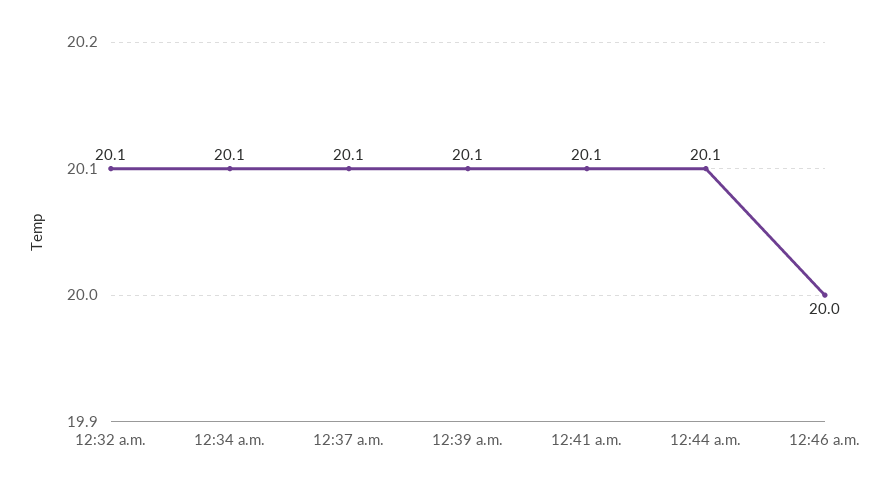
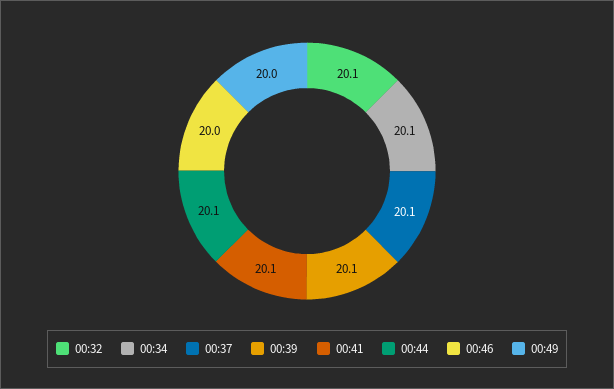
00:49: none -> 20

